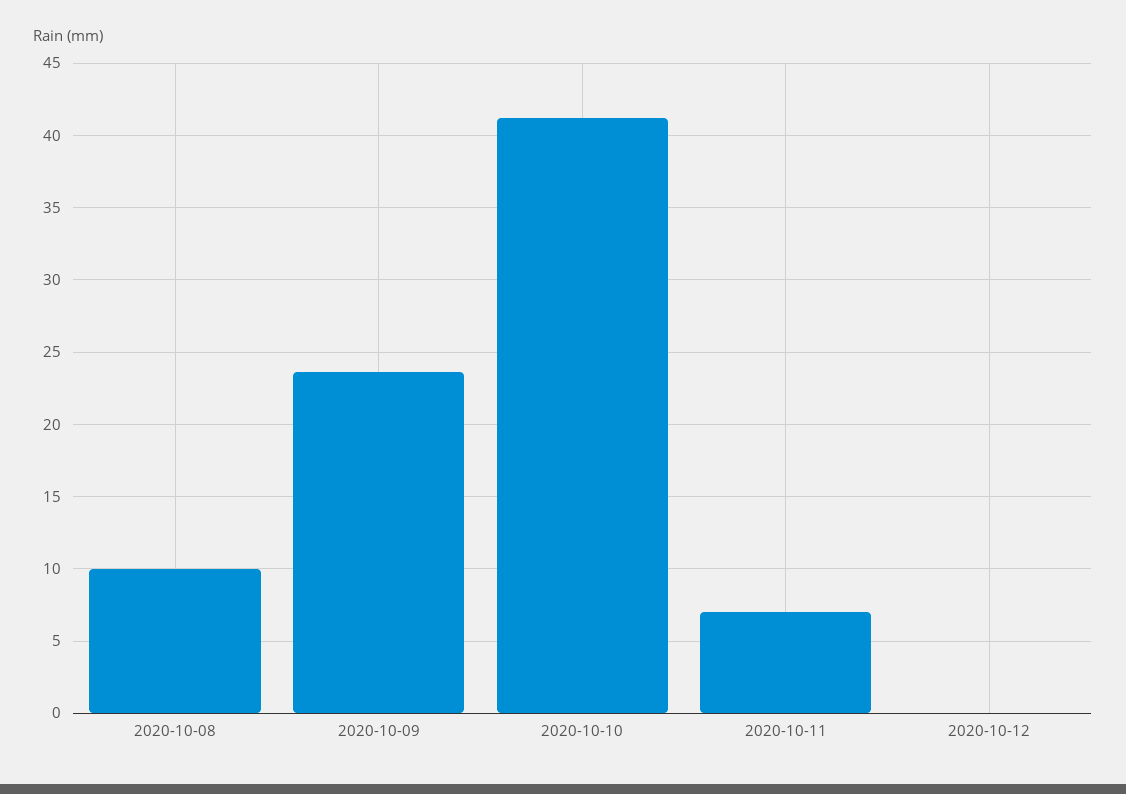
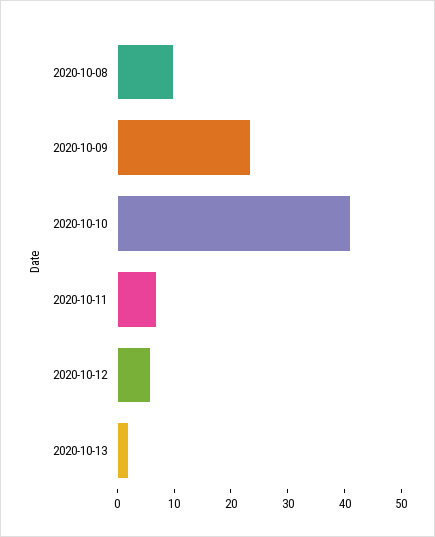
2020-10-12: 0 -> 6
2020-10-13: none -> 2

